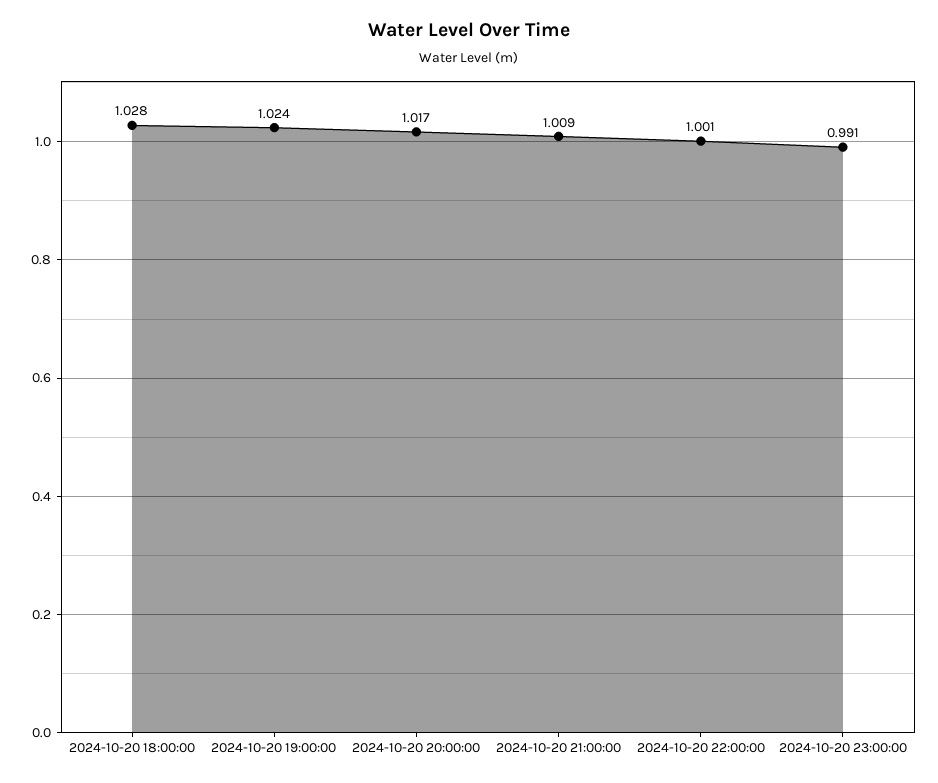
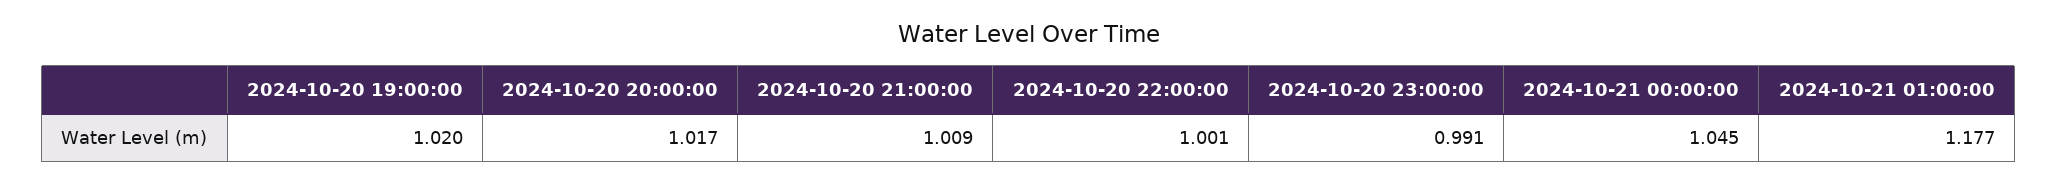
2024-10-20 18:00:00: 1.028 -> none
2024-10-20 19:00:00: 1.024 -> 1.02
2024-10-21 00:00:00: none -> 1.045
2024-10-21 01:00:00: none -> 1.177

